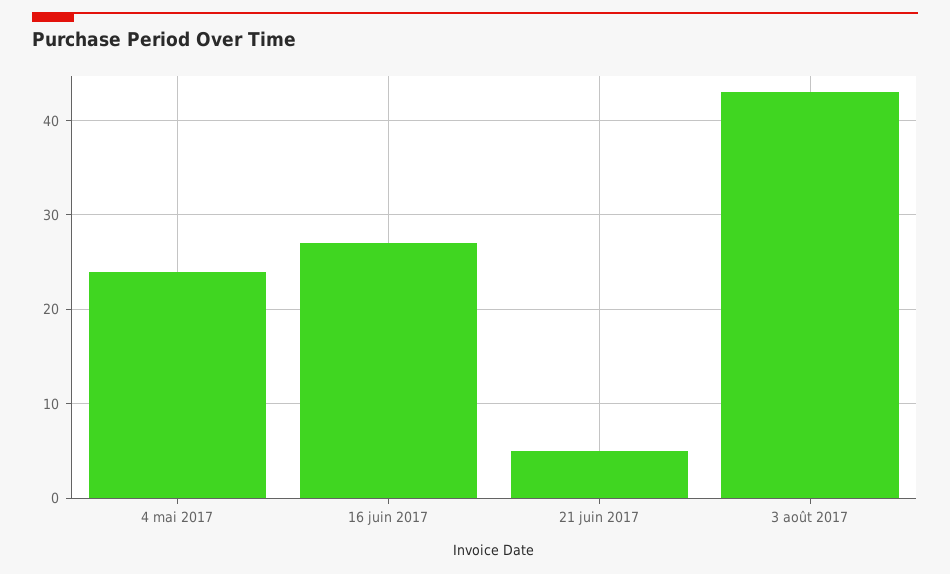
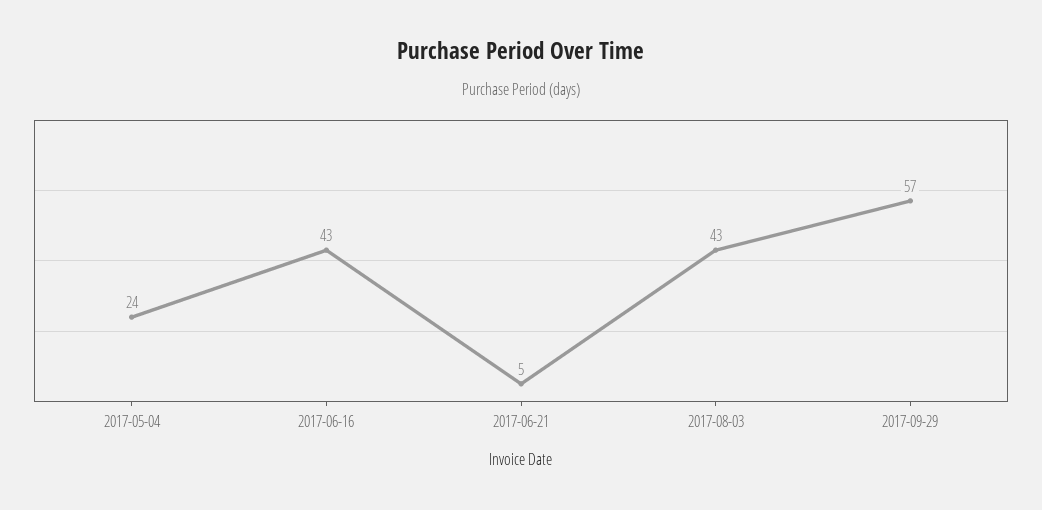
16 juin 2017: 27 -> 43
2017-09-29: none -> 57

